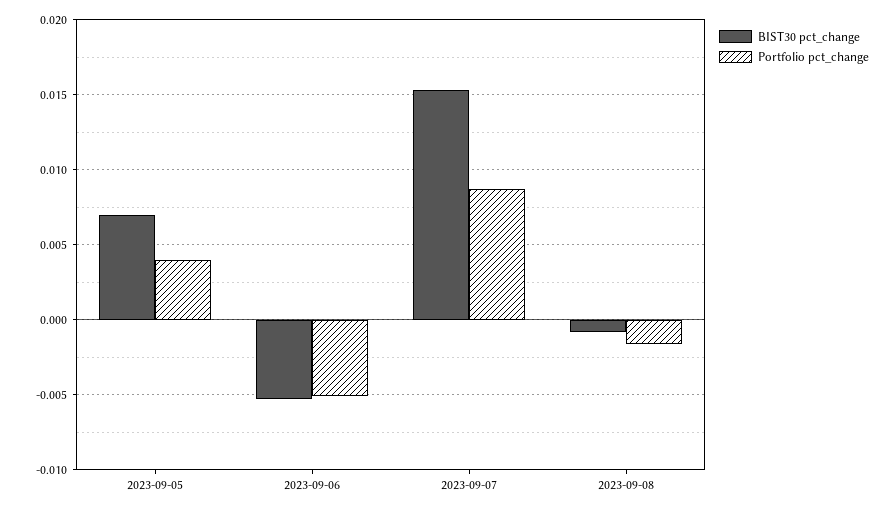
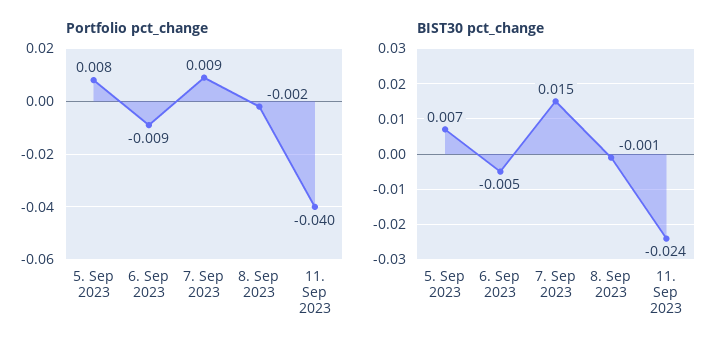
Portfolio pct_change, 2023-09-05: 0.004 -> 0.008
Portfolio pct_change, 2023-09-06: -0.005 -> -0.009
Portfolio pct_change, 11. Sep 2023: none -> -0.04
BIST30 pct_change, 11. Sep 2023: none -> -0.024

